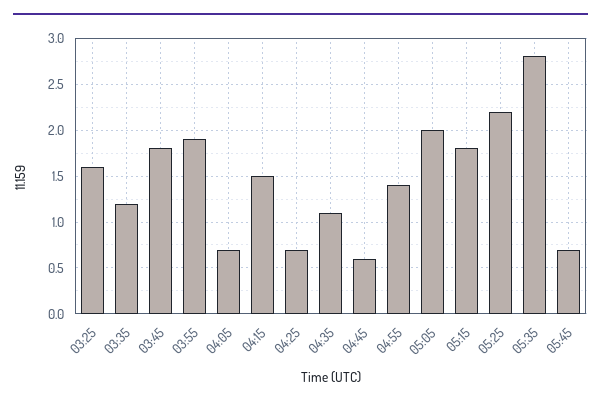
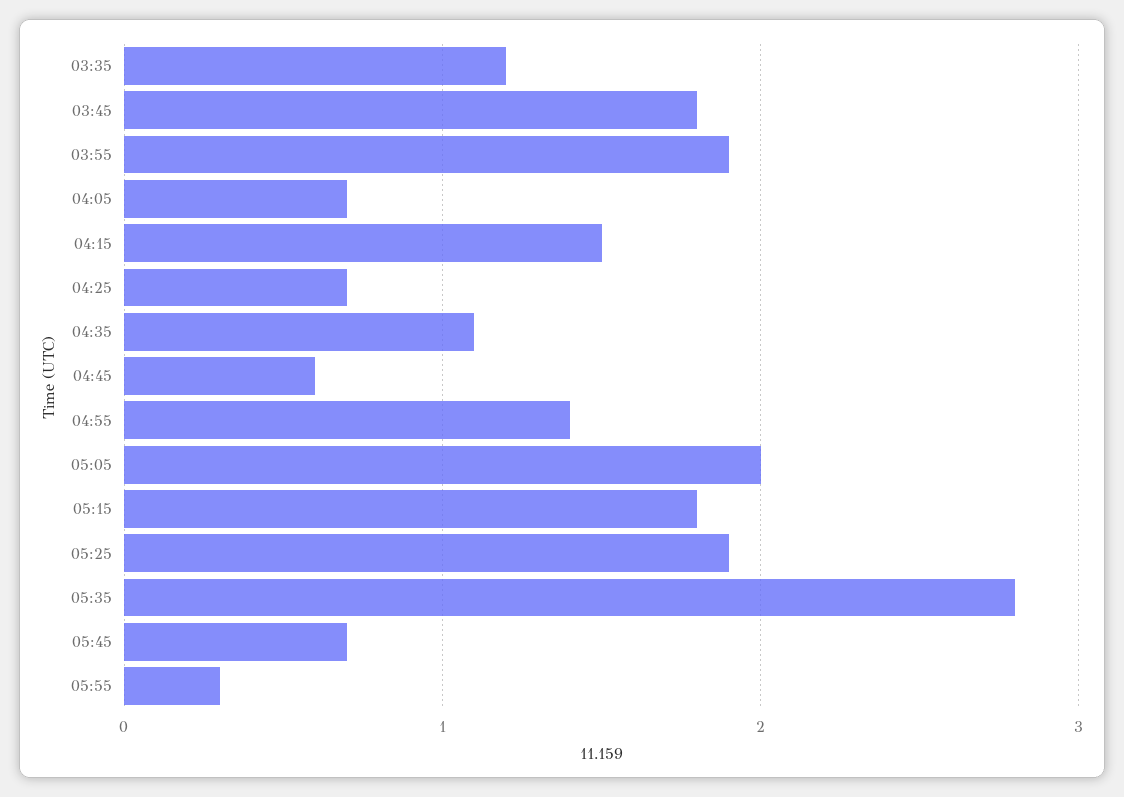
03:25: 1.6 -> none
05:25: 2.2 -> 1.9
05:55: none -> 0.3

